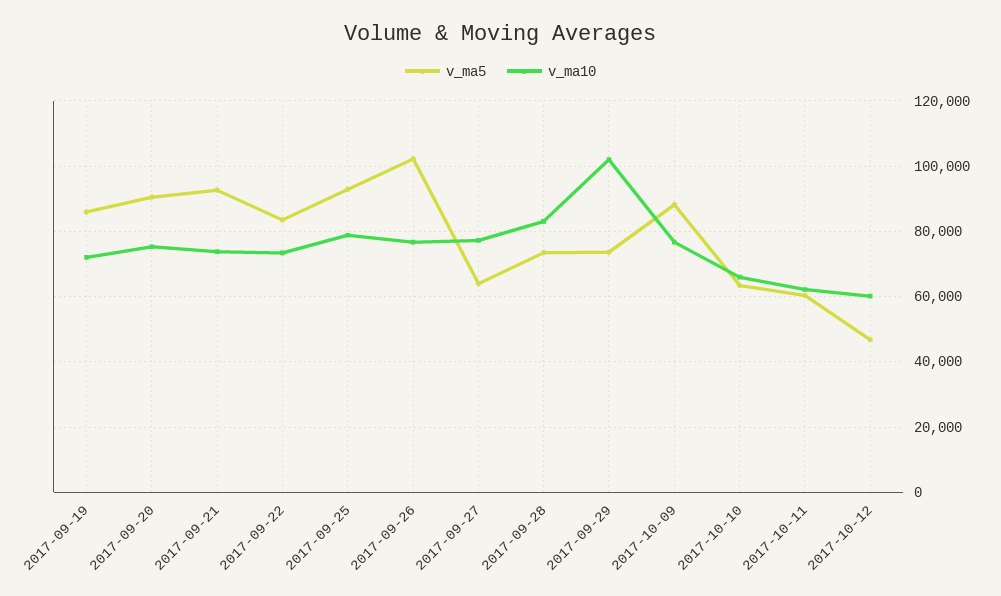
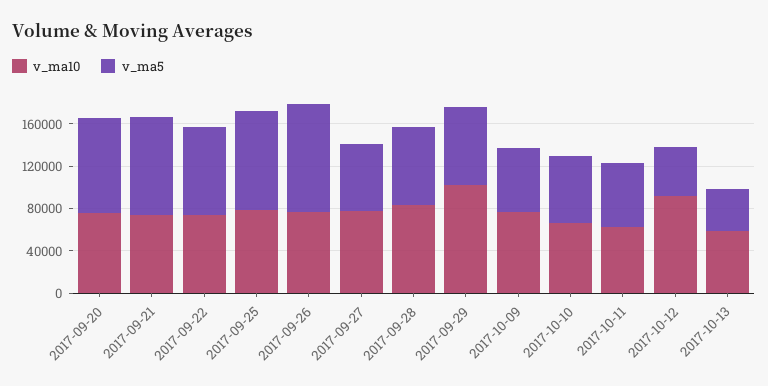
v_ma5, 2017-09-19: 86000 -> none
v_ma10, 2017-09-19: 72000 -> none
v_ma5, 2017-10-09: 88000 -> 60000
v_ma10, 2017-10-12: 60000 -> 90000
v_ma10, 2017-10-13: none -> 60000
v_ma5, 2017-10-13: none -> 40000

